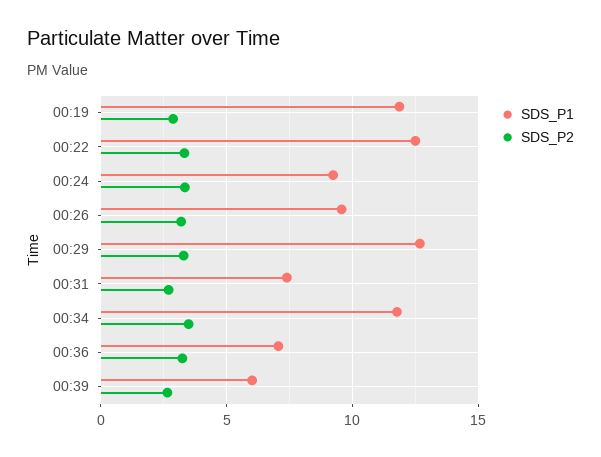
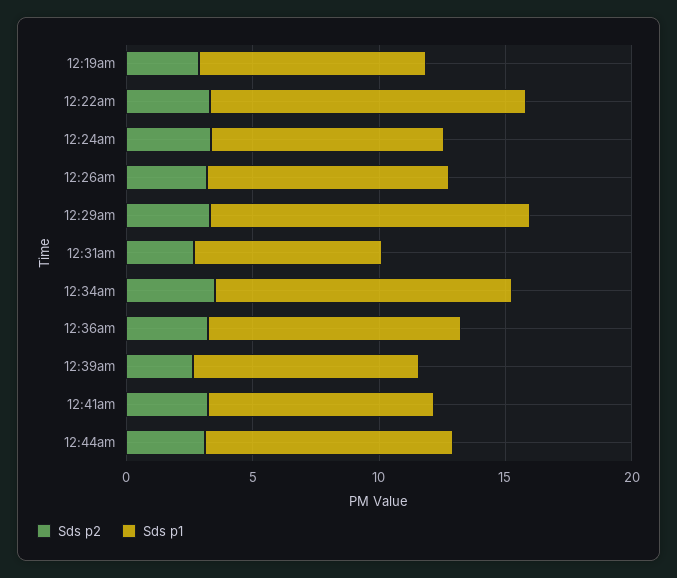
SDS_P1, 00:19: 12 -> 9
SDS_P1, 00:36: 7 -> 10
SDS_P1, 00:39: 6 -> 9
SDS_P2, 12:41am: none -> 3
SDS_P1, 12:41am: none -> 9
SDS_P2, 12:44am: none -> 3
SDS_P1, 12:44am: none -> 10

